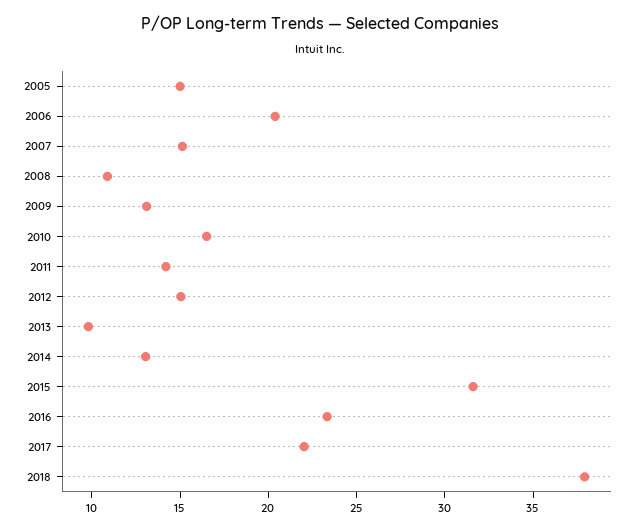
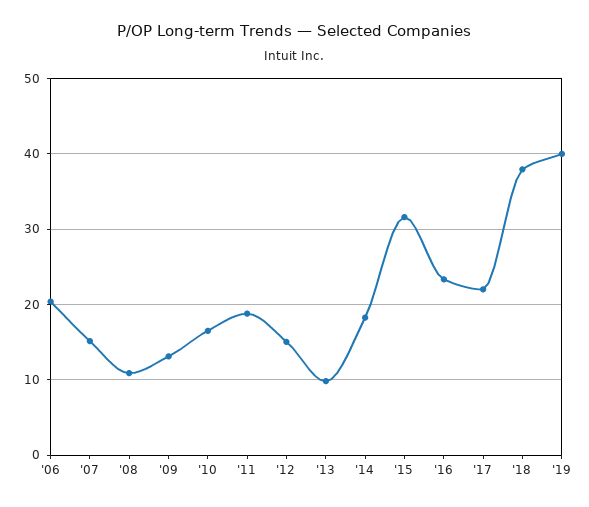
2005: 15 -> none
2011: 14 -> 19
2014: 13 -> 18
'19: none -> 40

